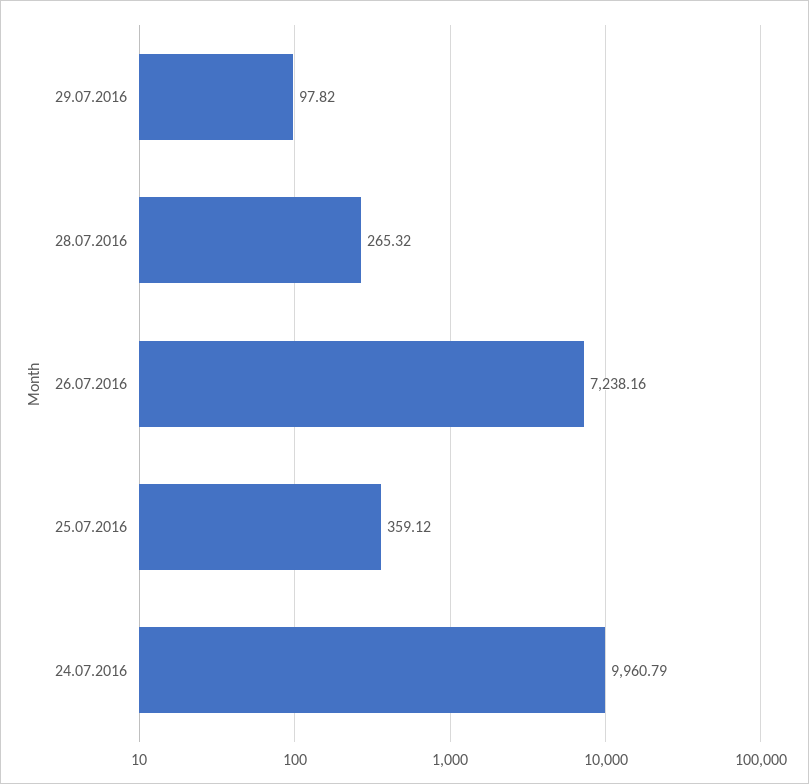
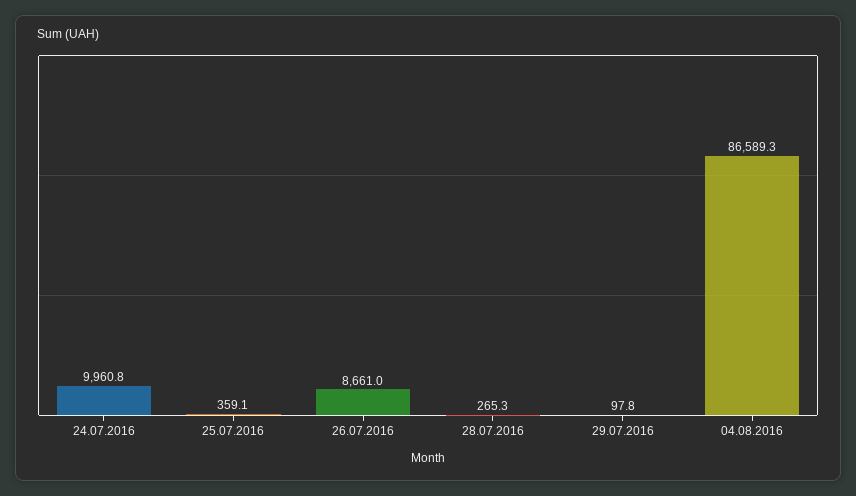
26.07.2016: 7238.16 -> 8661
04.08.2016: none -> 86589.3

